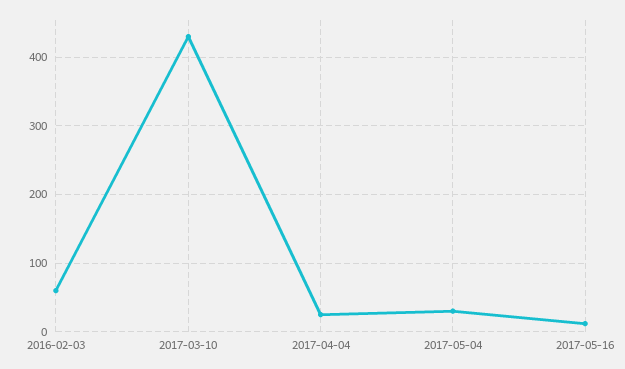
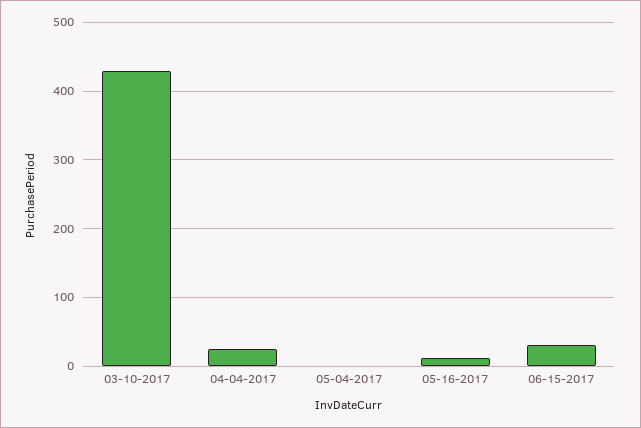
2016-02-03: 60 -> none
2017-05-04: 30 -> 0
06-15-2017: none -> 30

